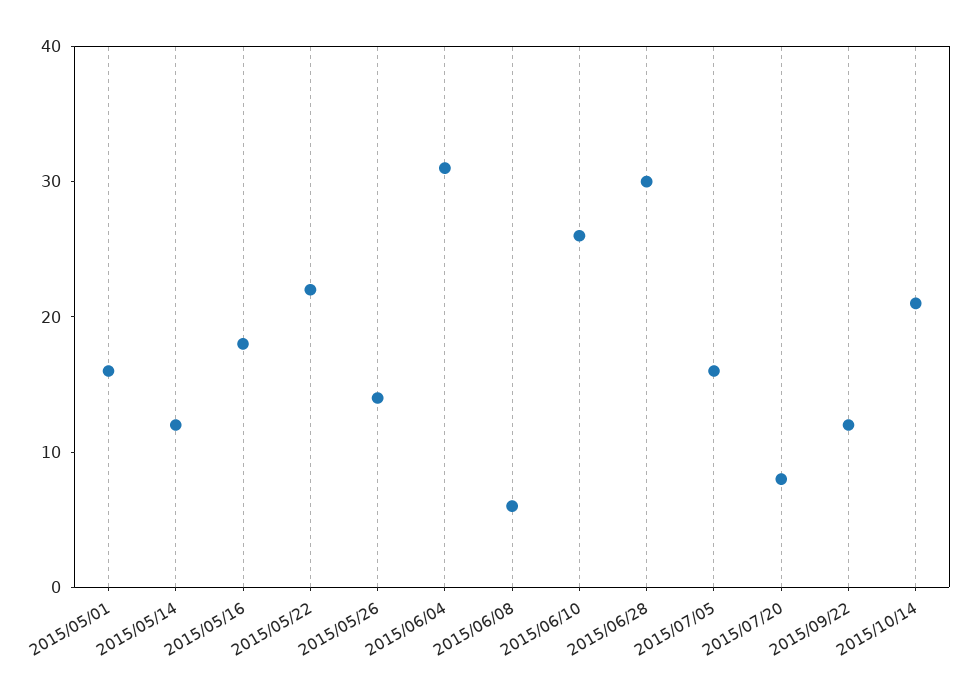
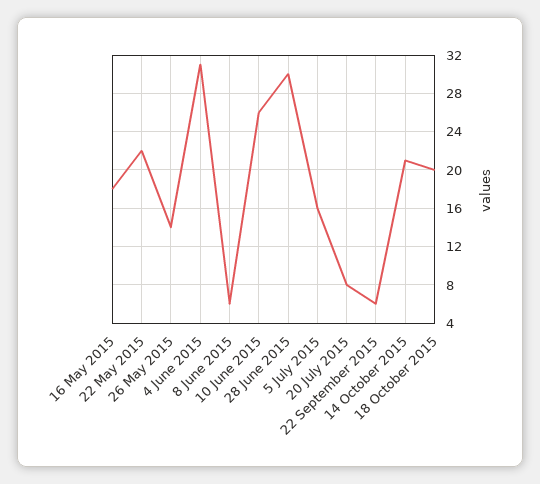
2015/05/01: 16 -> none
2015/05/14: 12 -> none
2015/09/22: 12 -> 6
18 October 2015: none -> 20

